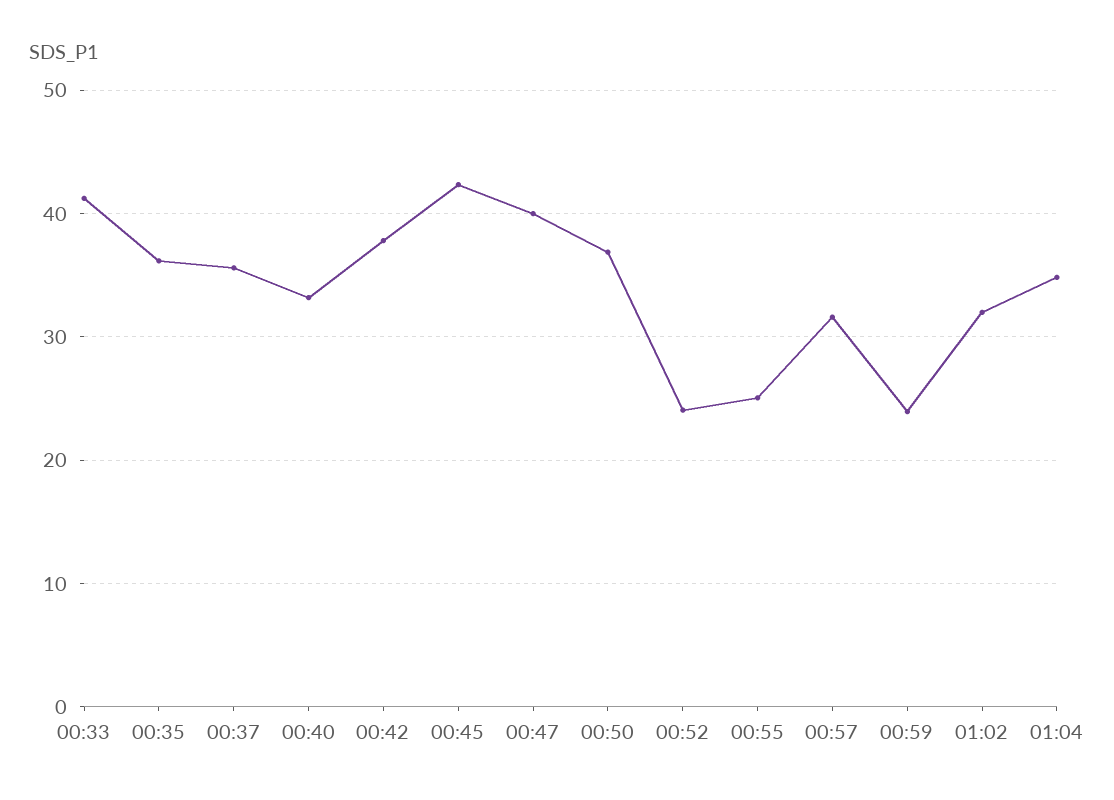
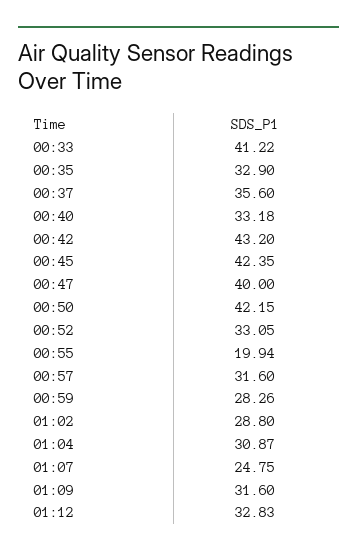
00:35: 36 -> 32.9
00:42: 38 -> 43.2
00:50: 37 -> 42.15
00:52: 24 -> 33.05
00:55: 25 -> 19.94
00:59: 24 -> 28.26
01:02: 32 -> 28.8
01:04: 35 -> 30.87
01:07: none -> 24.75
01:09: none -> 31.6
01:12: none -> 32.83

